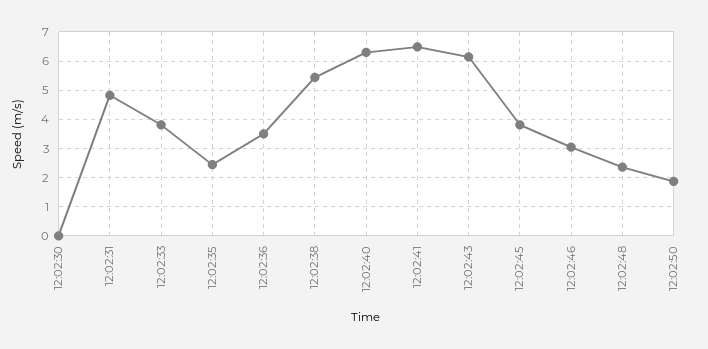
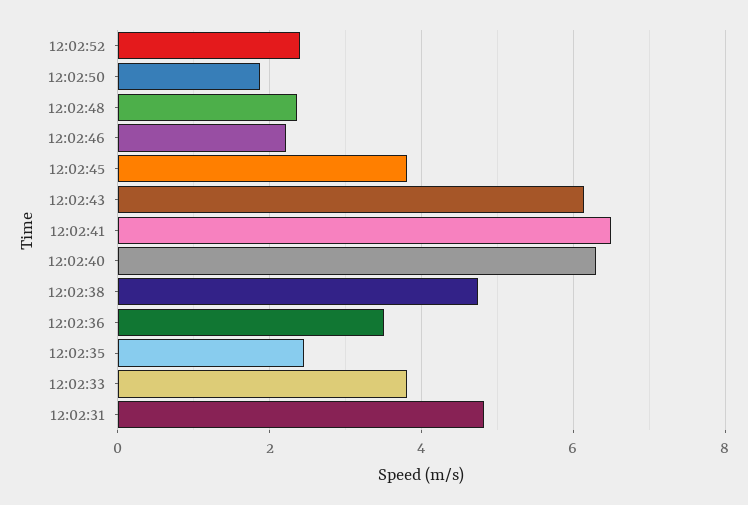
12:02:30: 0 -> none
12:02:38: 5.5 -> 4.8
12:02:46: 3 -> 2.2
12:02:52: none -> 2.4

